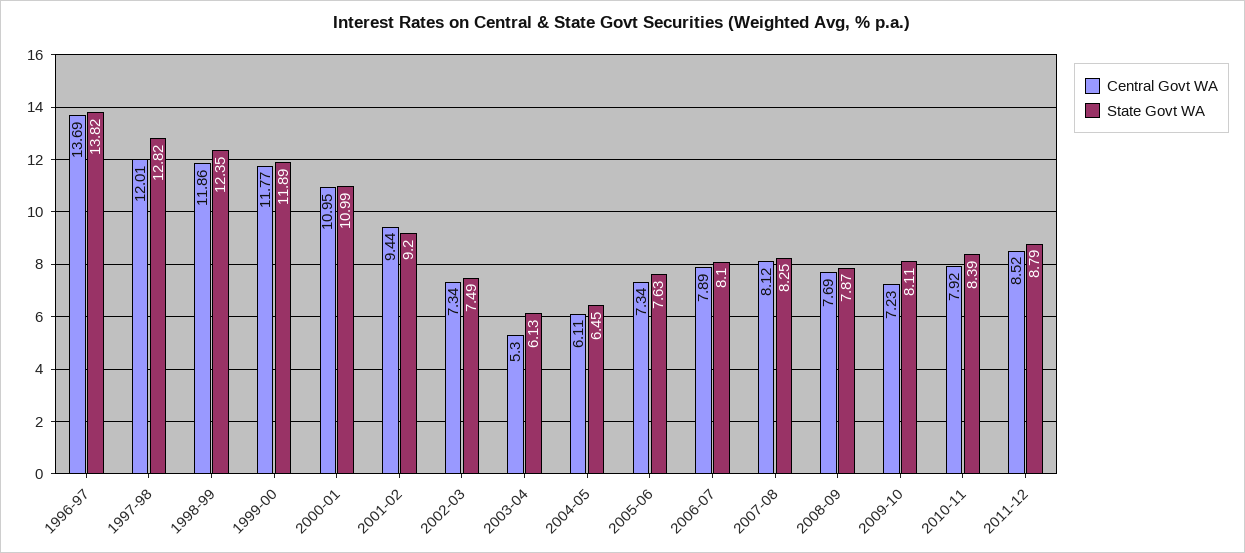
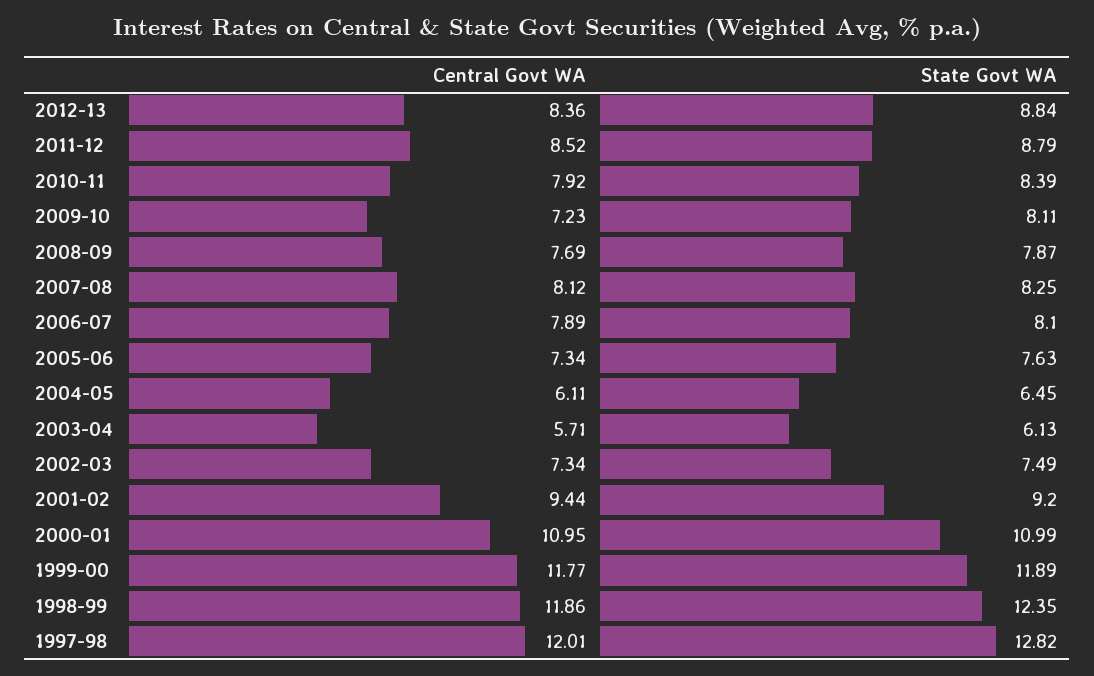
Central Govt WA, 1996-97: 13.69 -> none
State Govt WA, 1996-97: 13.82 -> none
Central Govt WA, 2003-04: 5.3 -> 5.71
Central Govt WA, 2012-13: none -> 8.36
State Govt WA, 2012-13: none -> 8.84

